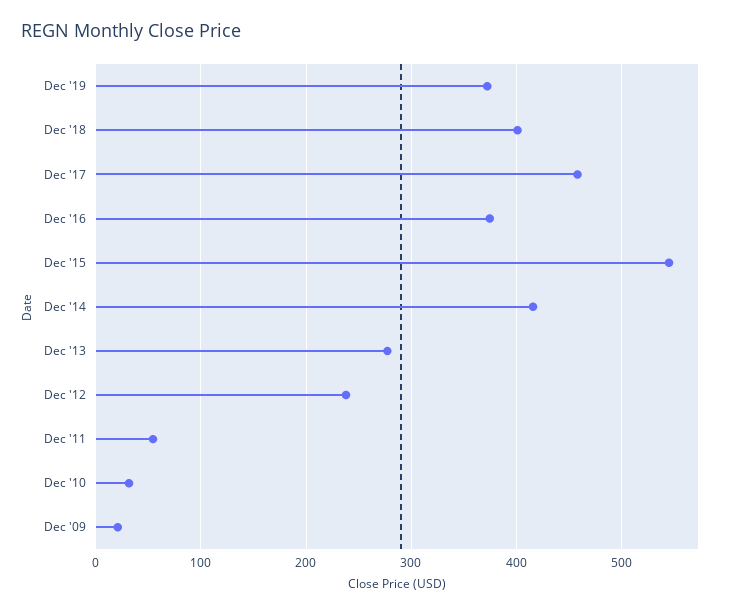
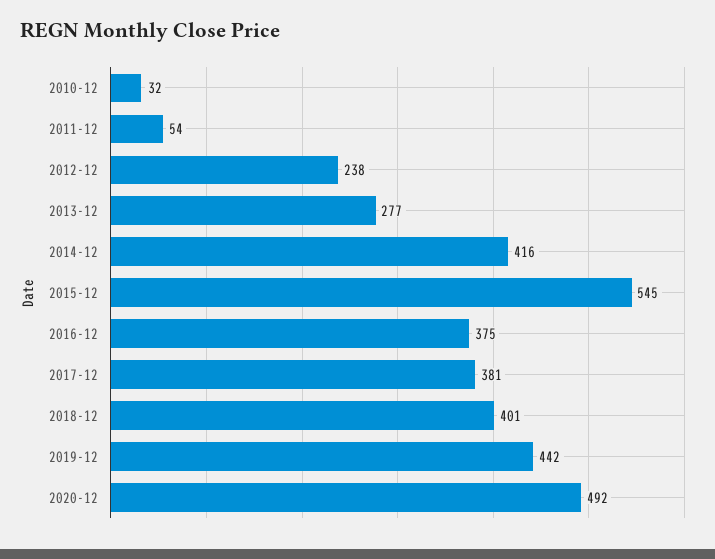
Dec '19: 370 -> 442
Dec '17: 460 -> 381
Dec '09: 20 -> none
2020-12: none -> 492

